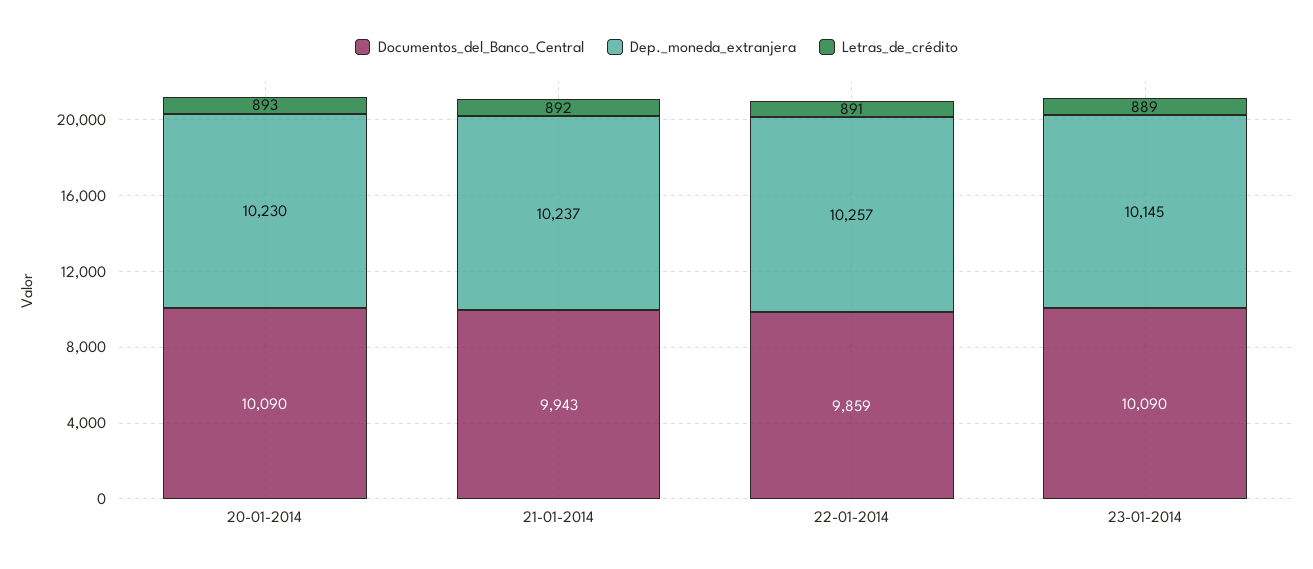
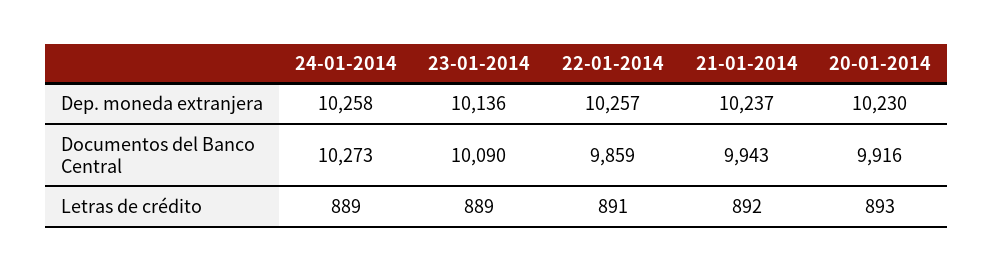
Documentos_del_Banco_Central, 20-01-2014: 10090 -> 9916
Dep._moneda_extranjera, 23-01-2014: 10145 -> 10136
Dep._moneda_extranjera, 24-01-2014: none -> 10258
Documentos_del_Banco_Central, 24-01-2014: none -> 10273
Letras_de_crédito, 24-01-2014: none -> 889

